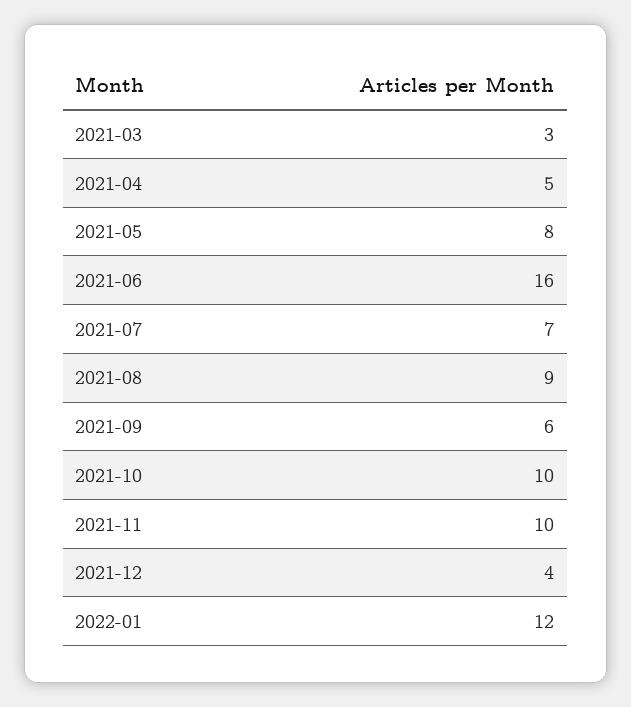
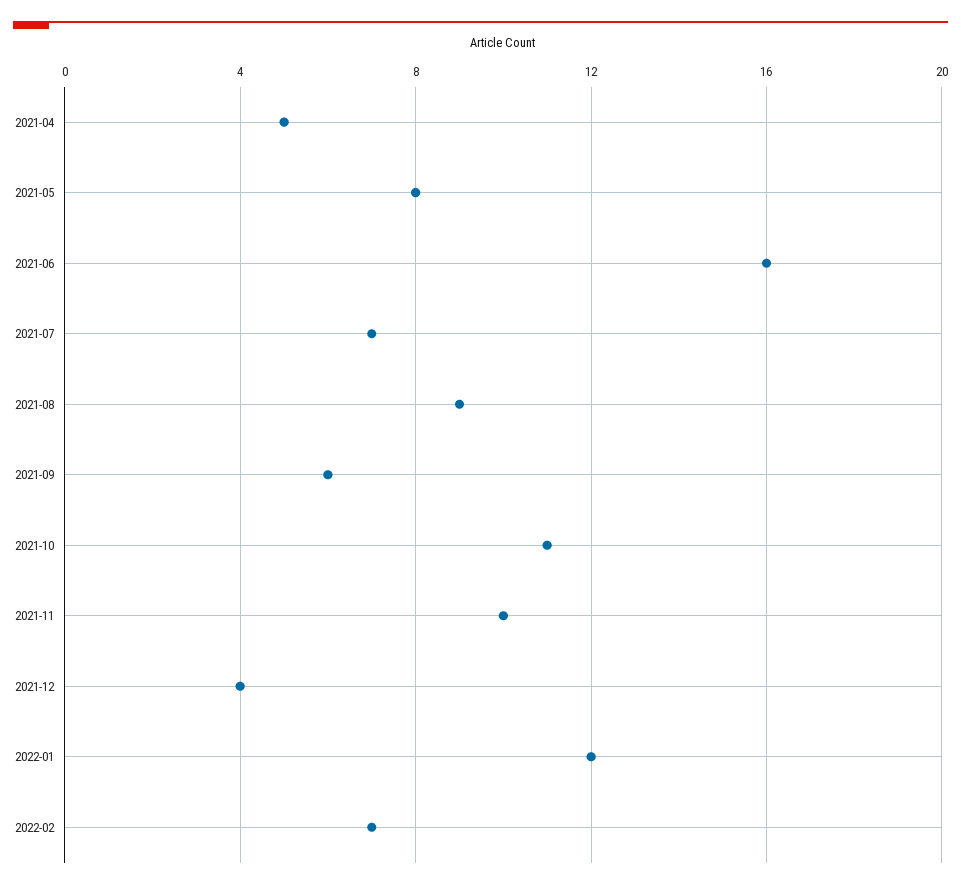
2021-03: 3 -> none
2021-10: 10 -> 11
2022-02: none -> 7

